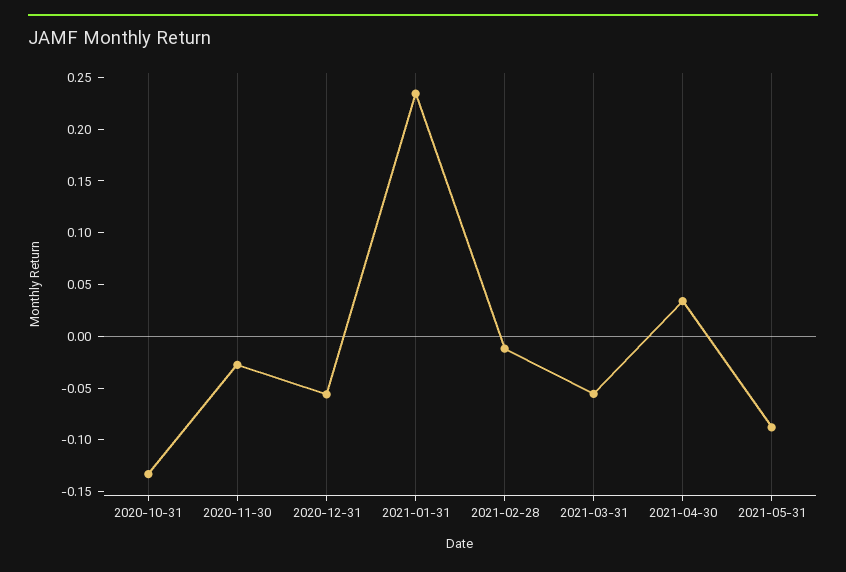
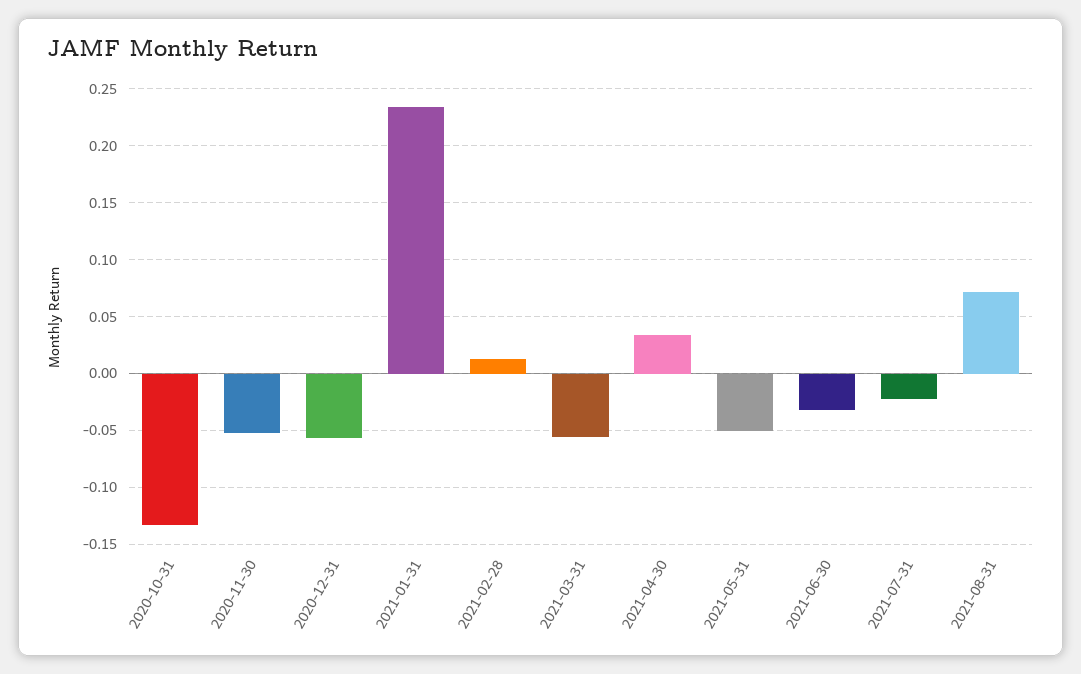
2020-11-30: -0.03 -> -0.05
2021-02-28: -0.01 -> 0.01
2021-05-31: -0.09 -> -0.05
2021-06-30: none -> -0.03
2021-07-31: none -> -0.02
2021-08-31: none -> 0.07

